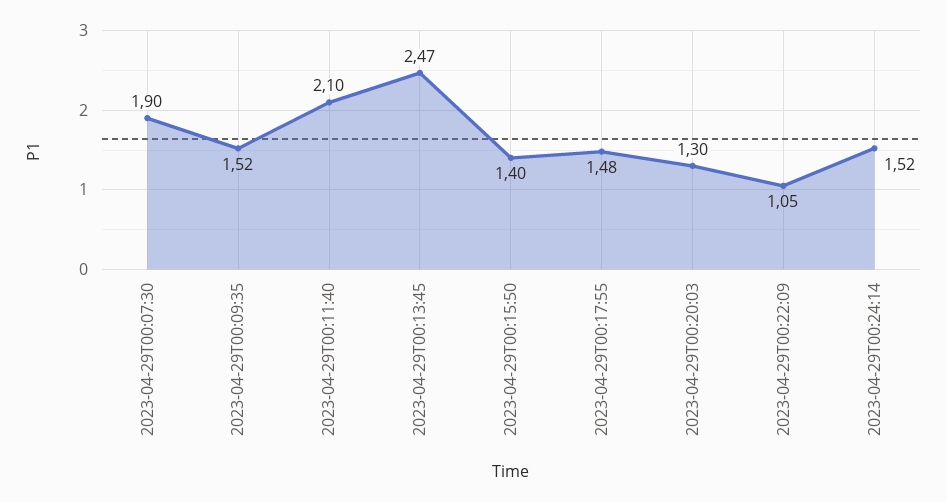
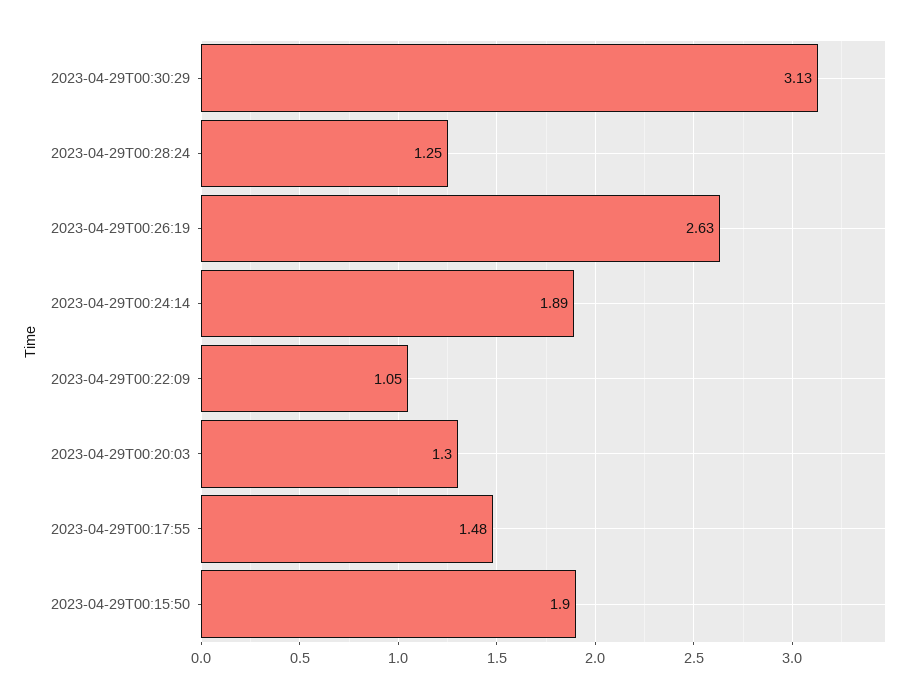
2023-04-29T00:07:30: 1.9 -> none
2023-04-29T00:09:35: 1.52 -> none
2023-04-29T00:11:40: 2.1 -> none
2023-04-29T00:13:45: 2.47 -> none
2023-04-29T00:15:50: 1.4 -> 1.9
2023-04-29T00:24:14: 1.52 -> 1.89
2023-04-29T00:30:29: none -> 3.13
2023-04-29T00:28:24: none -> 1.25
2023-04-29T00:26:19: none -> 2.63

